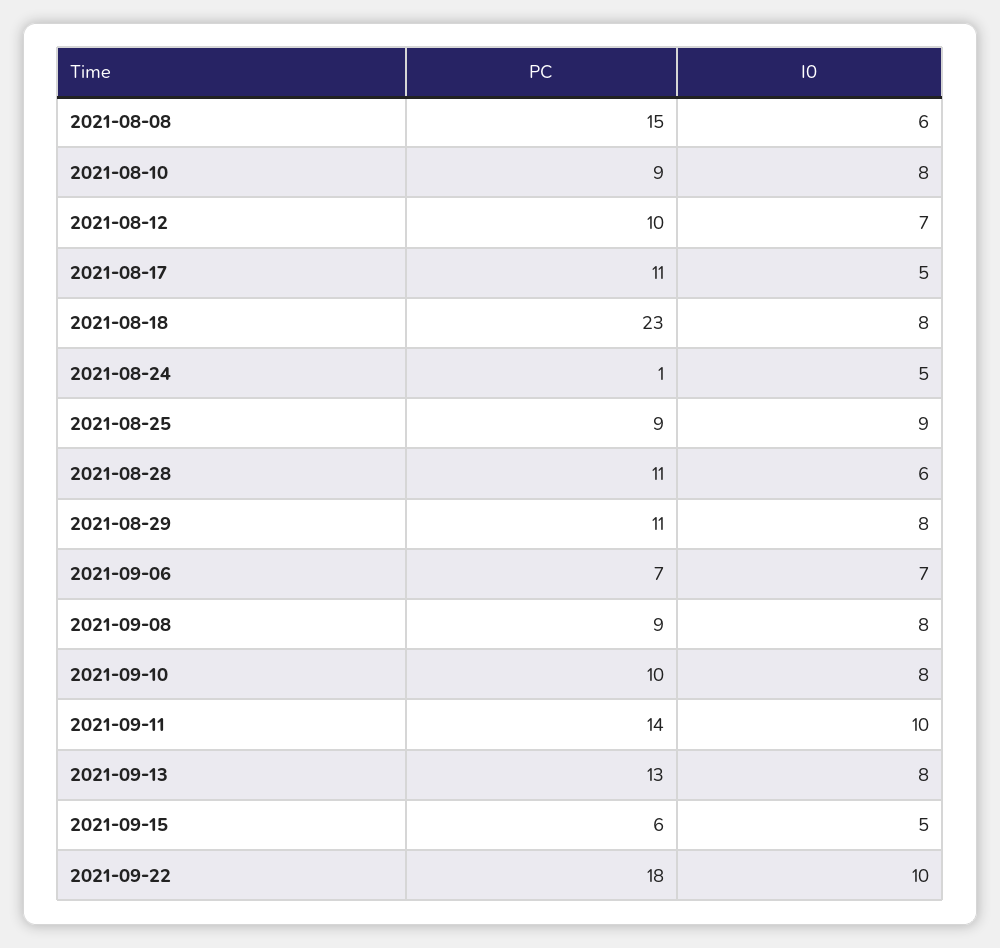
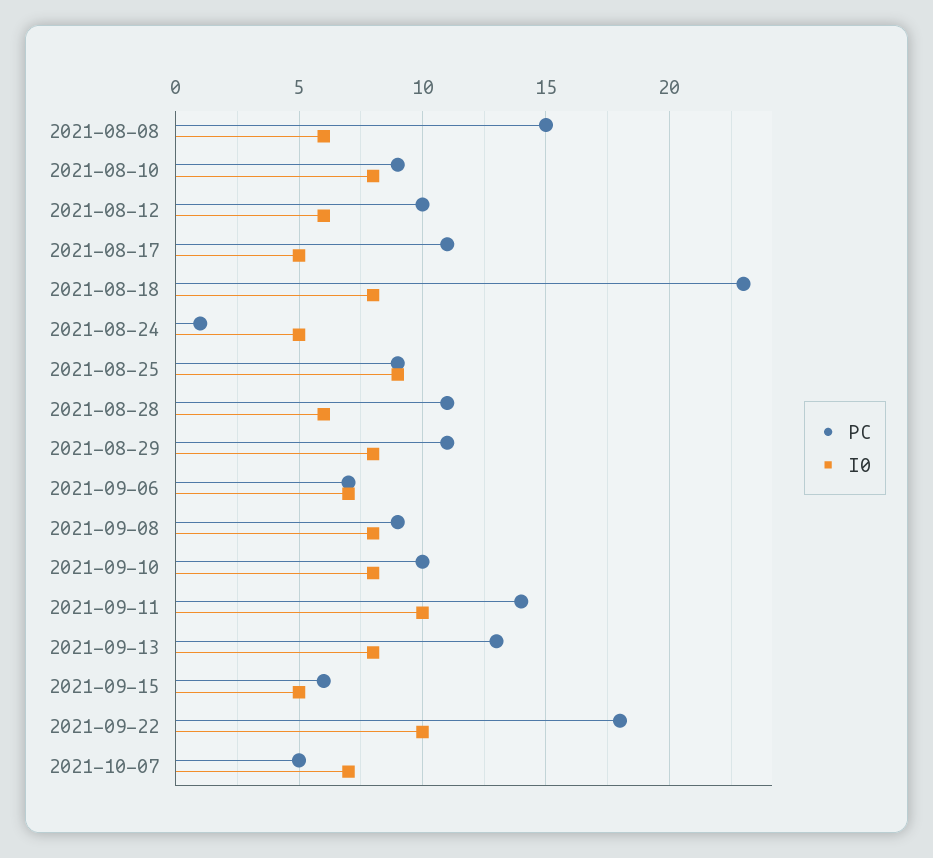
I0, 2021-08-12: 7 -> 6
PC, 2021-10-07: none -> 5
I0, 2021-10-07: none -> 7

